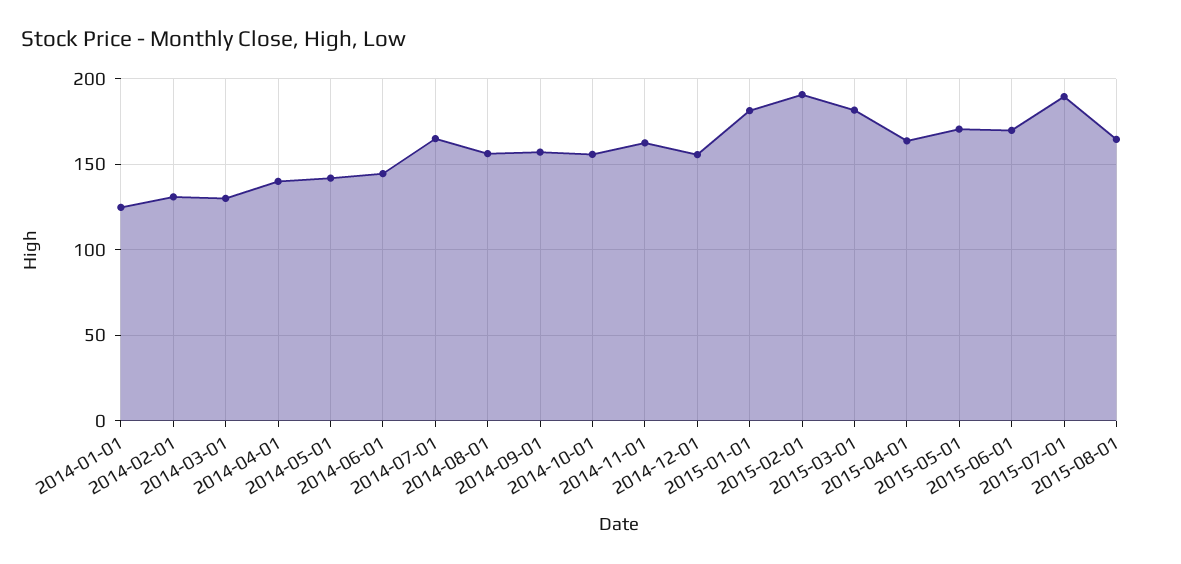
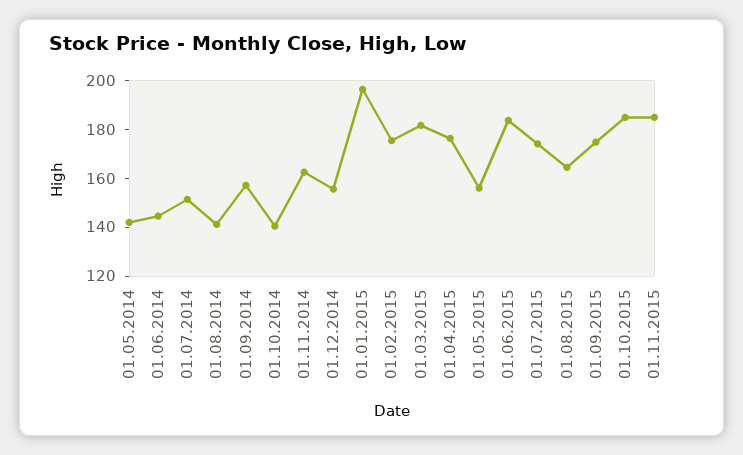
2014-01-01: 125 -> none
2014-02-01: 130 -> none
2014-03-01: 130 -> none
2014-04-01: 140 -> none
2014-07-01: 165 -> 150
2014-08-01: 155 -> 140
2014-10-01: 155 -> 140
2015-01-01: 180 -> 195
2015-02-01: 190 -> 175
2015-04-01: 165 -> 175
2015-05-01: 170 -> 155
2015-06-01: 170 -> 185
2015-07-01: 190 -> 175
01.09.2015: none -> 175
01.10.2015: none -> 185
01.11.2015: none -> 185

